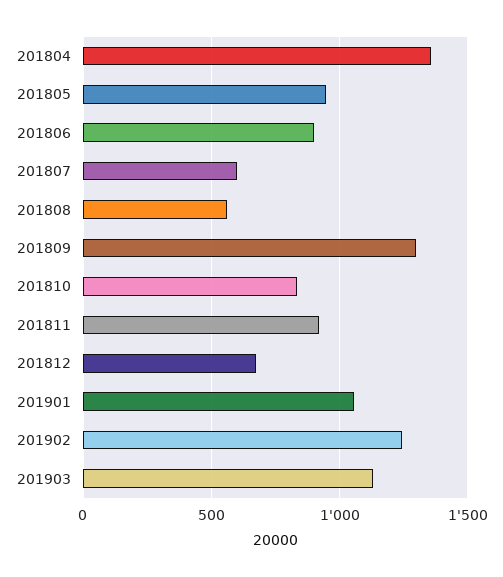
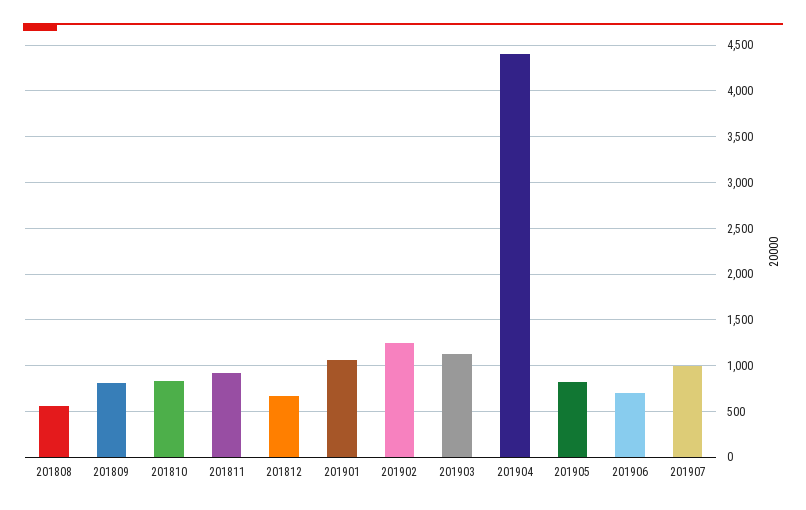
201804: 1350 -> none
201805: 950 -> none
201806: 900 -> none
201807: 600 -> none
201809: 1300 -> 800
201904: none -> 4400
201905: none -> 800
201906: none -> 700
201907: none -> 1000

